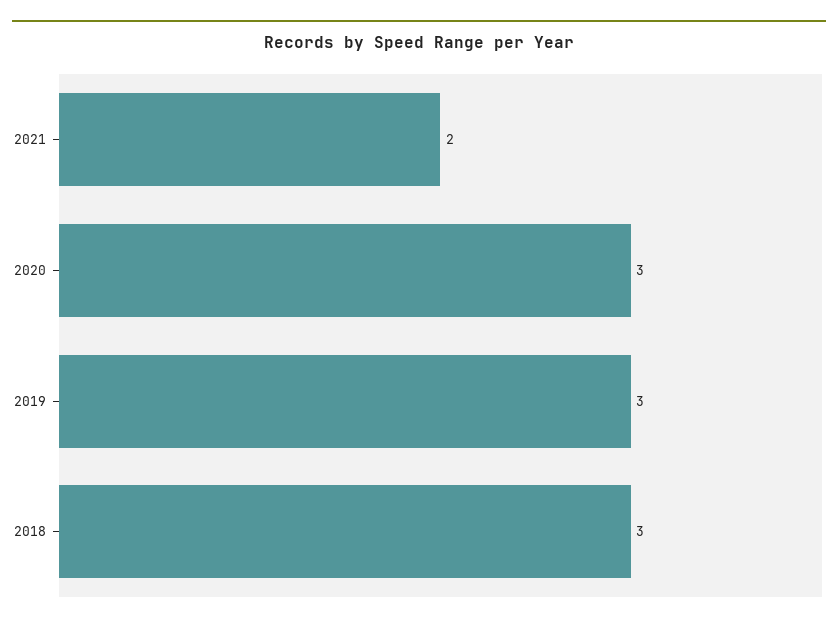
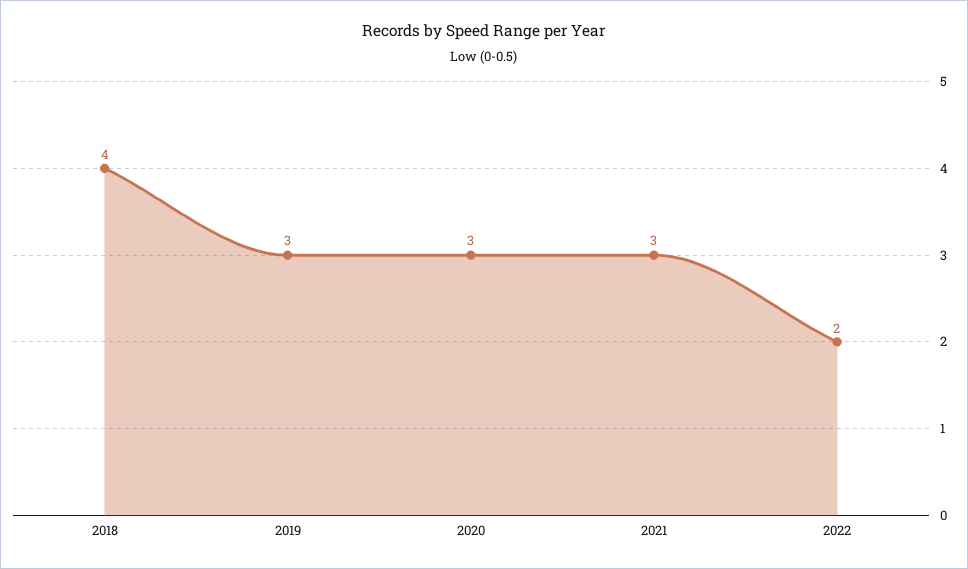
2021: 2 -> 3
2018: 3 -> 4
2022: none -> 2

